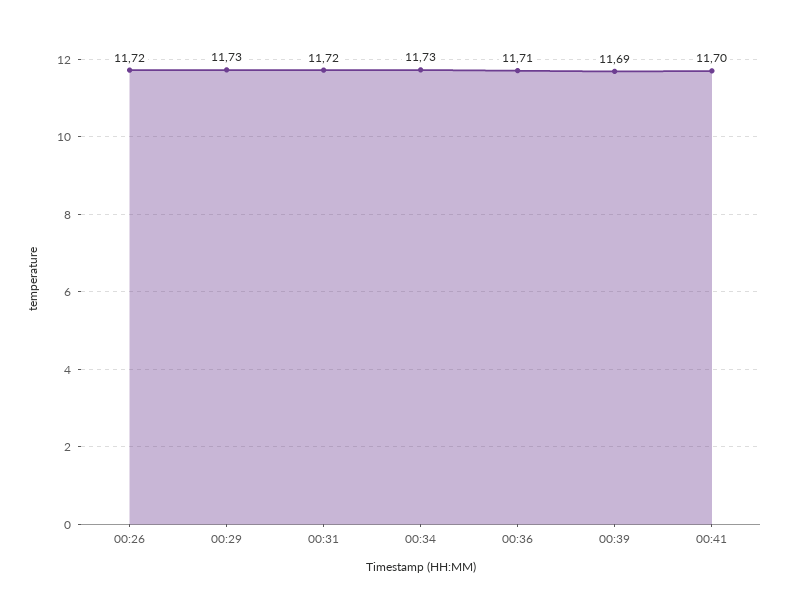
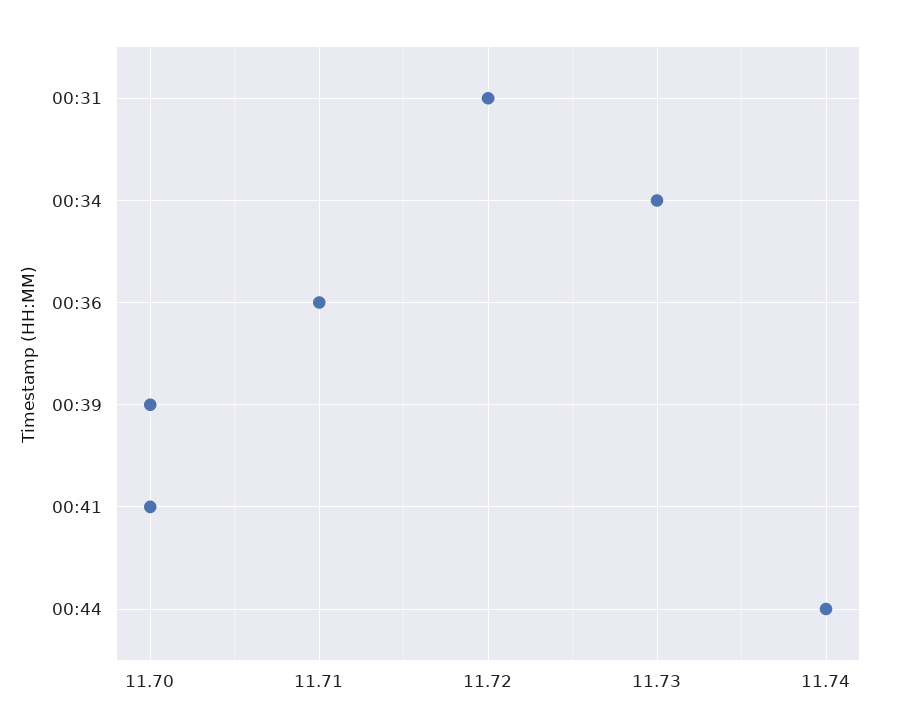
00:26: 11.72 -> none
00:29: 11.73 -> none
00:39: 11.69 -> 11.7
00:44: none -> 11.74

